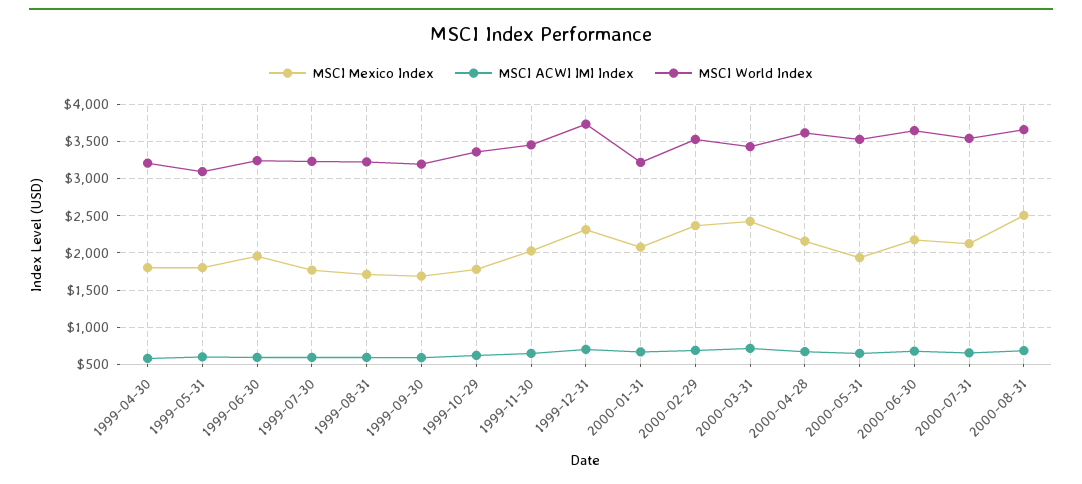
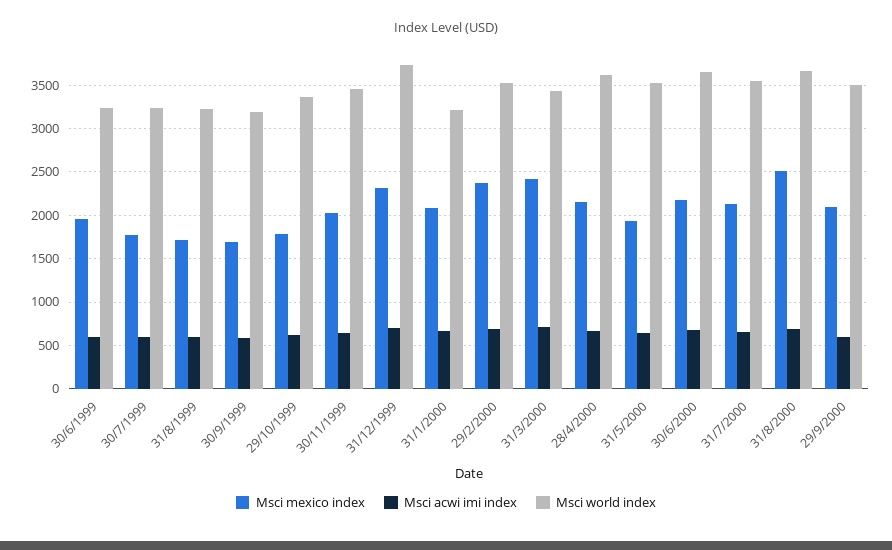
MSCI Mexico Index, 1999-04-30: 1800 -> none
MSCI ACWI IMI Index, 1999-04-30: 600 -> none
MSCI World Index, 1999-04-30: 3200 -> none
MSCI Mexico Index, 1999-05-31: 1800 -> none
MSCI ACWI IMI Index, 1999-05-31: 600 -> none
MSCI World Index, 1999-05-31: 3100 -> none
MSCI Mexico Index, 29/9/2000: none -> 2100
MSCI ACWI IMI Index, 29/9/2000: none -> 600
MSCI World Index, 29/9/2000: none -> 3500

